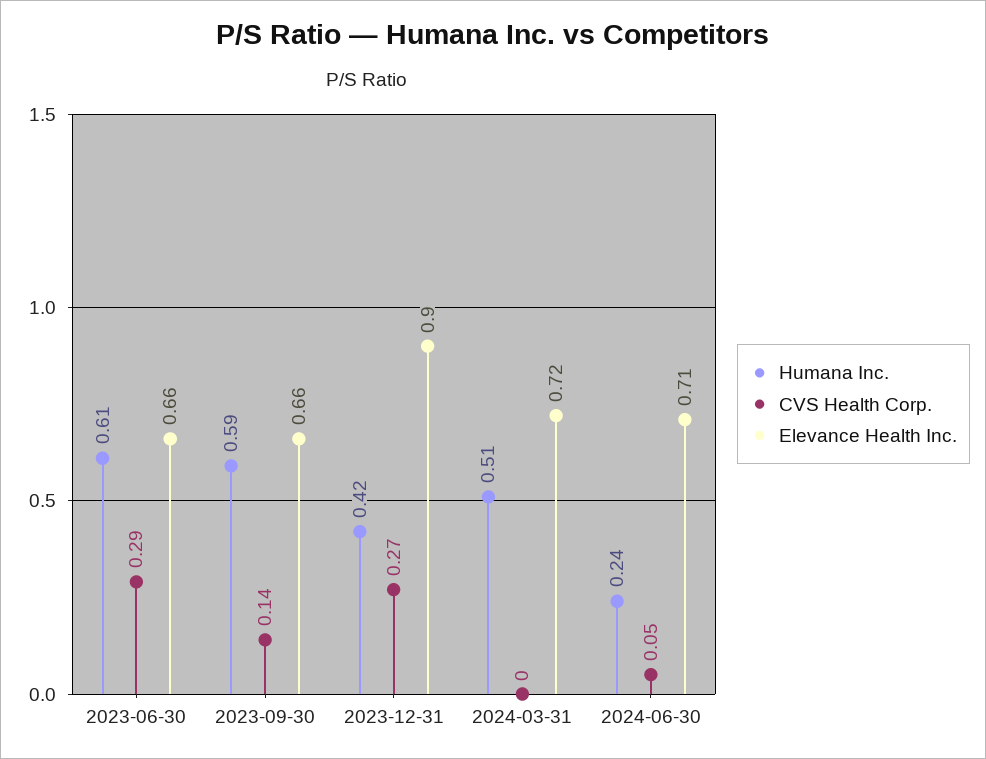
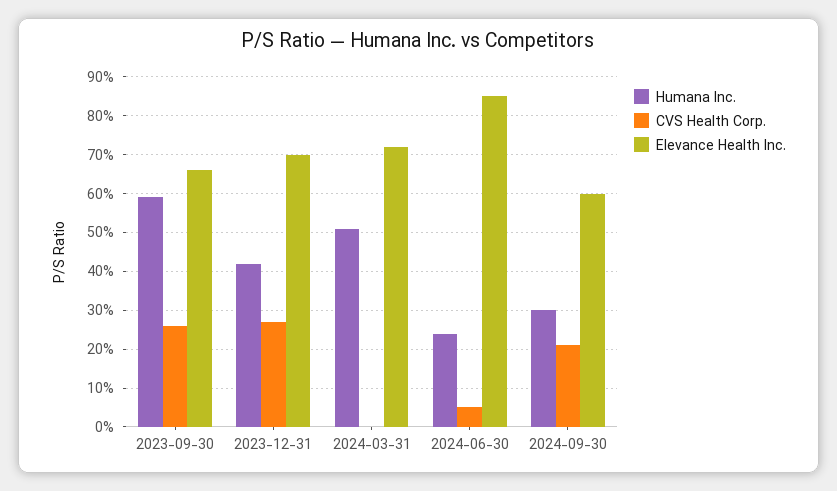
Humana Inc., 2023-06-30: 0.61 -> none
CVS Health Corp., 2023-06-30: 0.29 -> none
Elevance Health Inc., 2023-06-30: 0.66 -> none
CVS Health Corp., 2023-09-30: 0.14 -> 0.25
Elevance Health Inc., 2023-12-31: 0.9 -> 0.7
Elevance Health Inc., 2024-06-30: 0.71 -> 0.85
Humana Inc., 2024-09-30: none -> 0.3
CVS Health Corp., 2024-09-30: none -> 0.2
Elevance Health Inc., 2024-09-30: none -> 0.6

